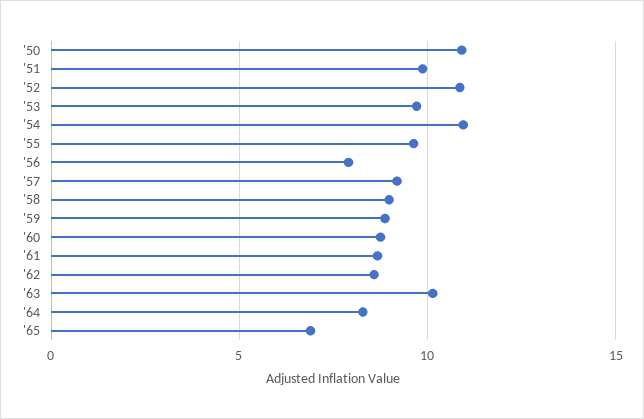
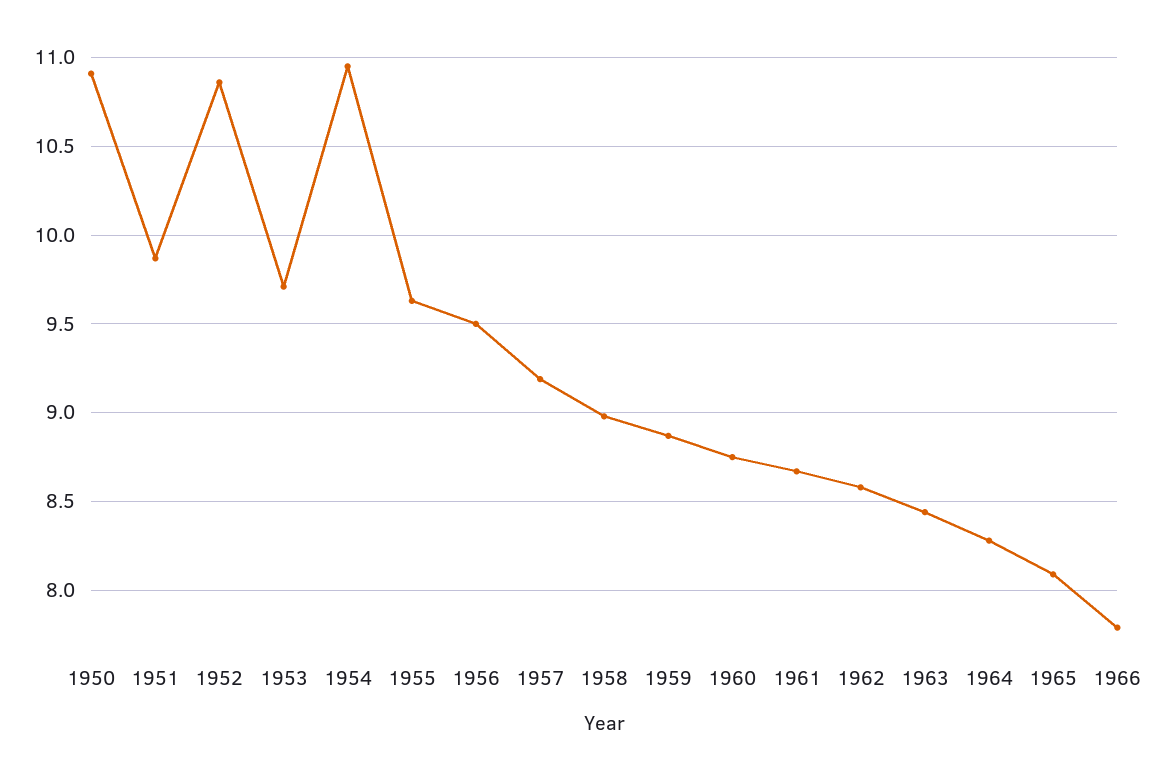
'56: 8 -> 9.5
'63: 10 -> 8.45
'65: 7 -> 8.1
1966: none -> 7.8

